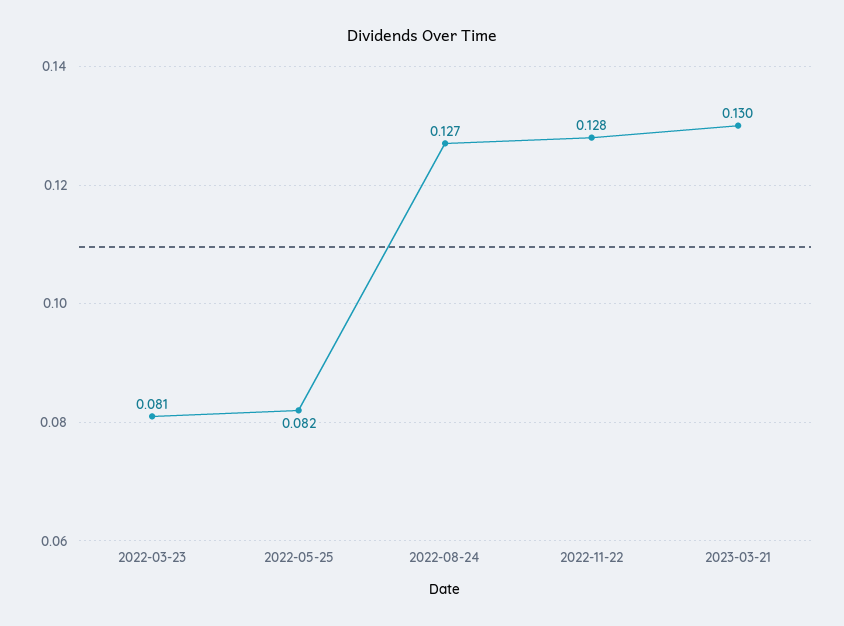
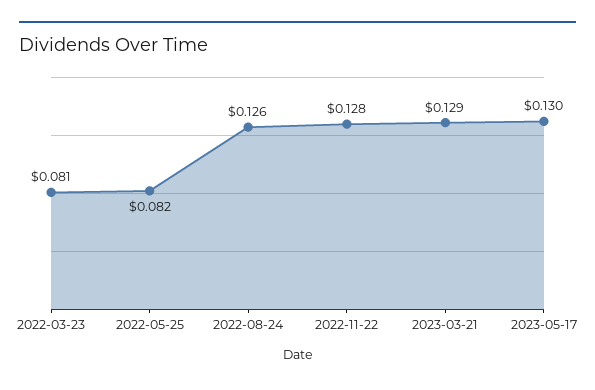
2022-08-24: 0.127 -> 0.126
2023-03-21: 0.13 -> 0.129
2023-05-17: none -> 0.13

